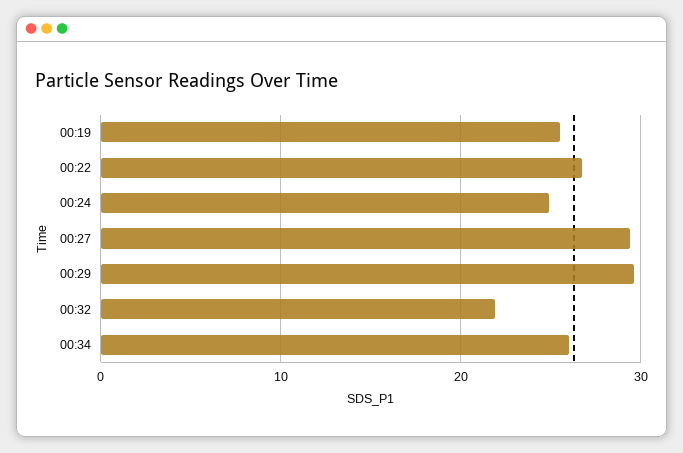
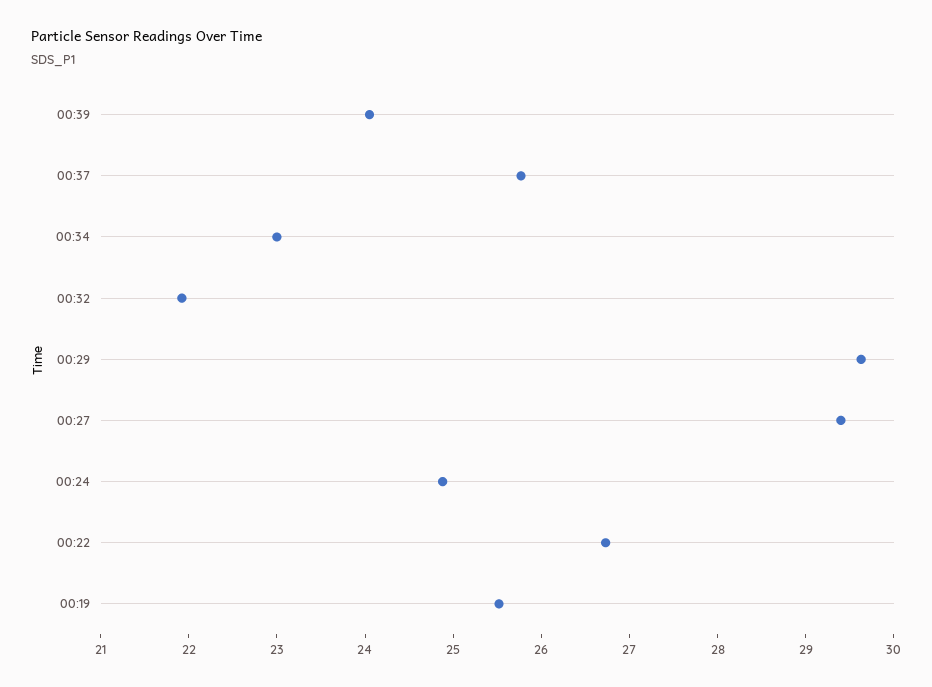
00:34: 26 -> 23
00:39: none -> 24
00:37: none -> 25.8

